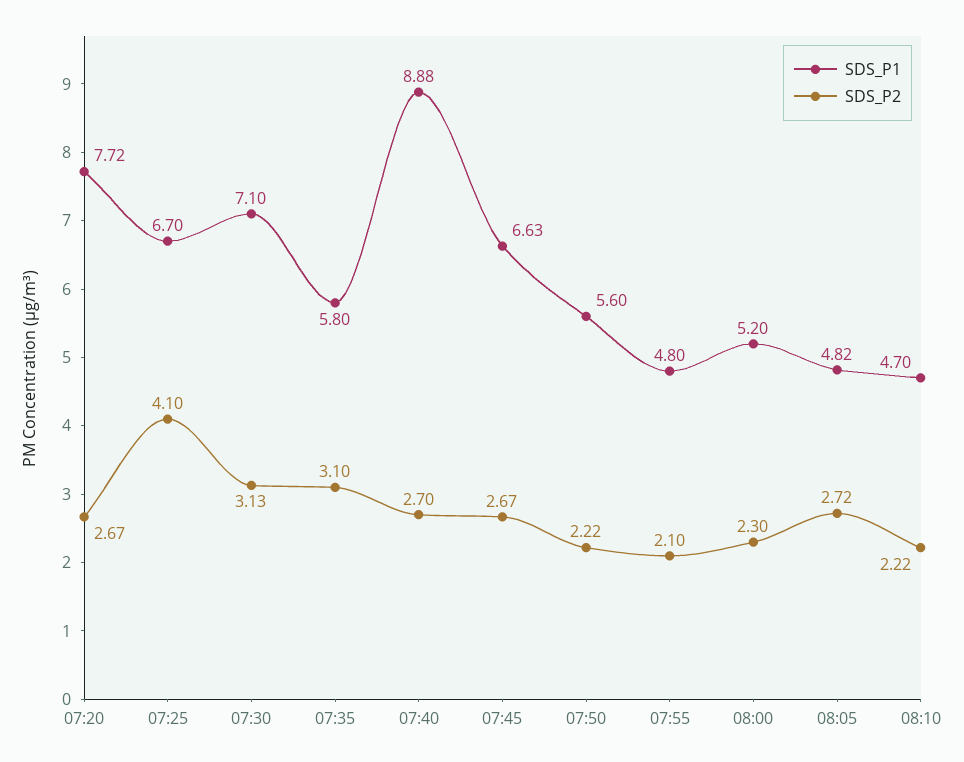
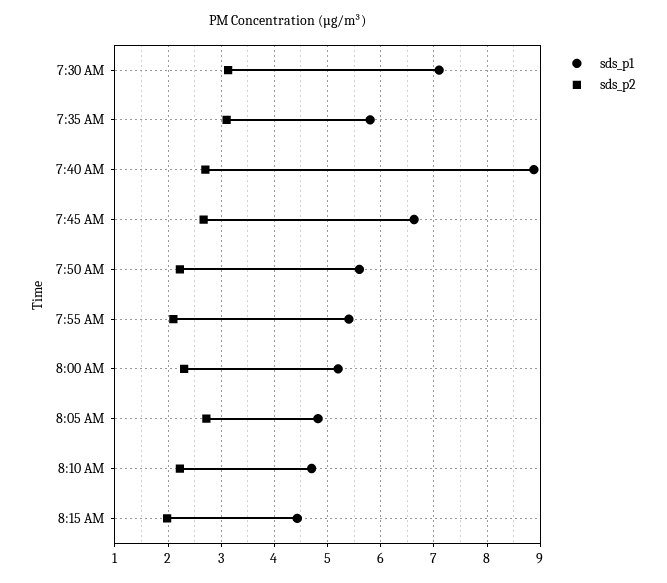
SDS_P1, 07:20: 7.72 -> none
SDS_P2, 07:20: 2.67 -> none
SDS_P1, 07:25: 6.7 -> none
SDS_P2, 07:25: 4.1 -> none
SDS_P1, 07:55: 4.8 -> 5.4
SDS_P1, 8:15 AM: none -> 4.4
SDS_P2, 8:15 AM: none -> 2

